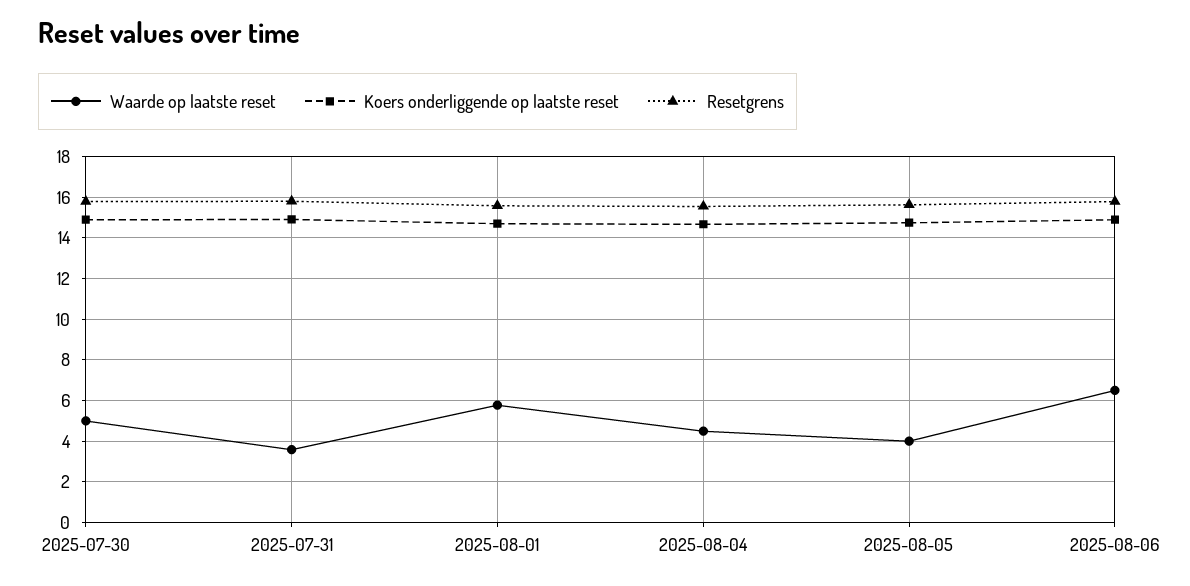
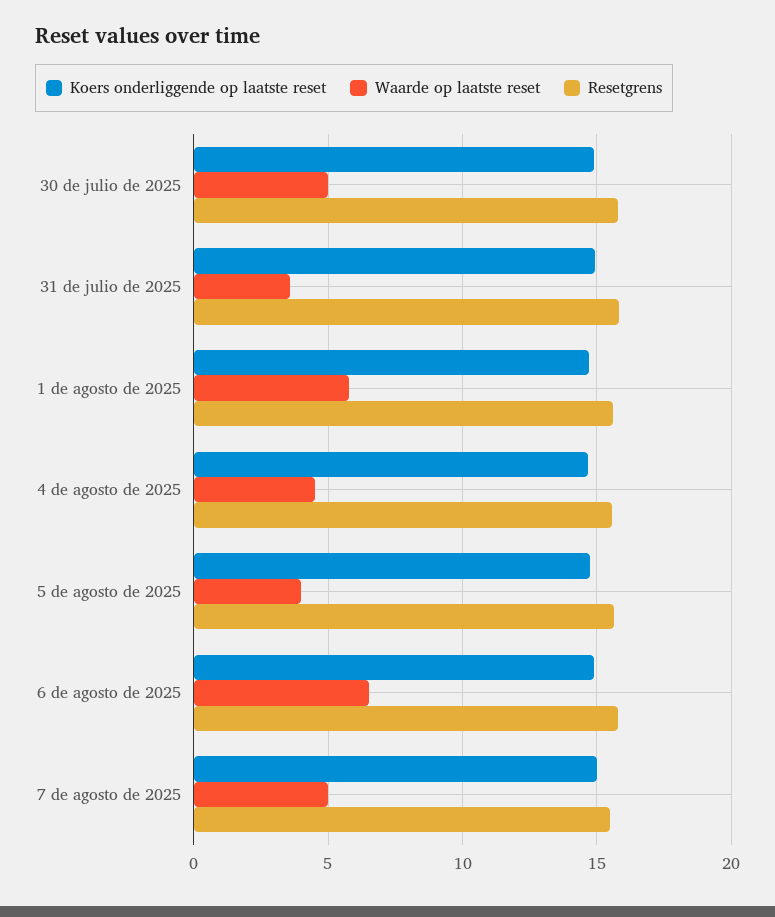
Koers onderliggende op laatste reset, 7 de agosto de 2025: none -> 15
Waarde op laatste reset, 7 de agosto de 2025: none -> 5
Resetgrens, 7 de agosto de 2025: none -> 15.5

